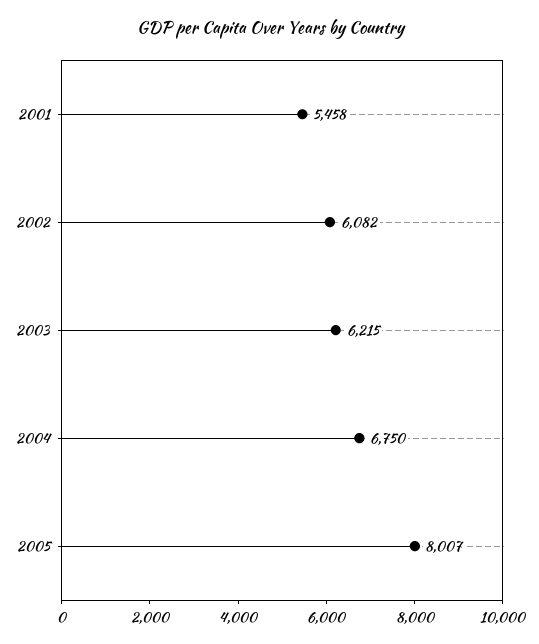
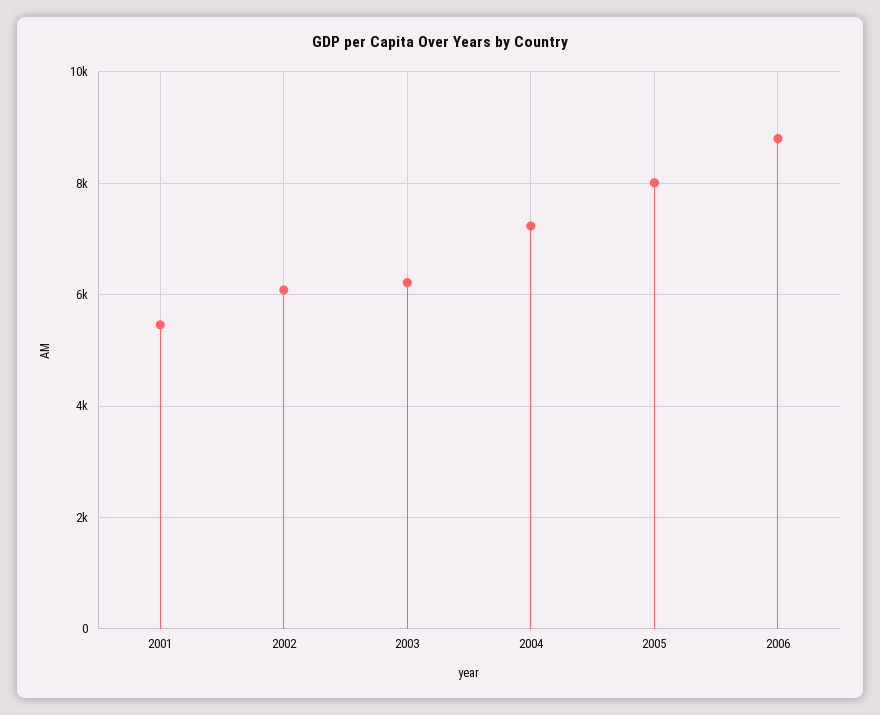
2004: 6750 -> 7200
2006: none -> 8800

